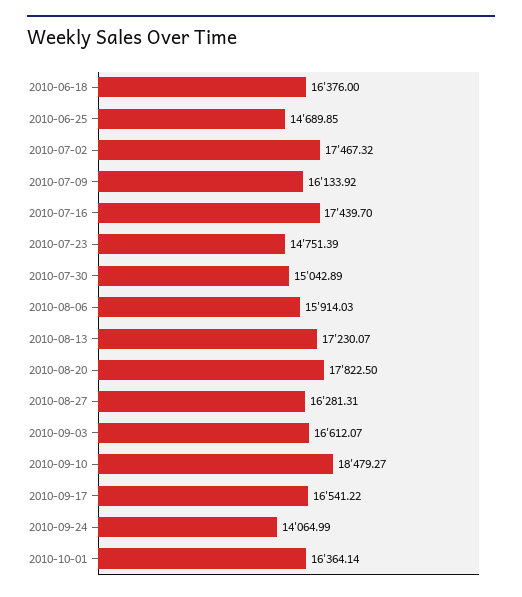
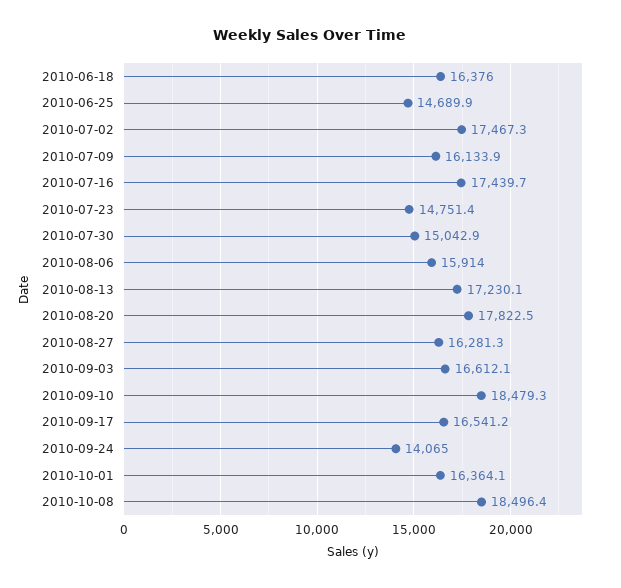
2010-10-08: none -> 18496.4

